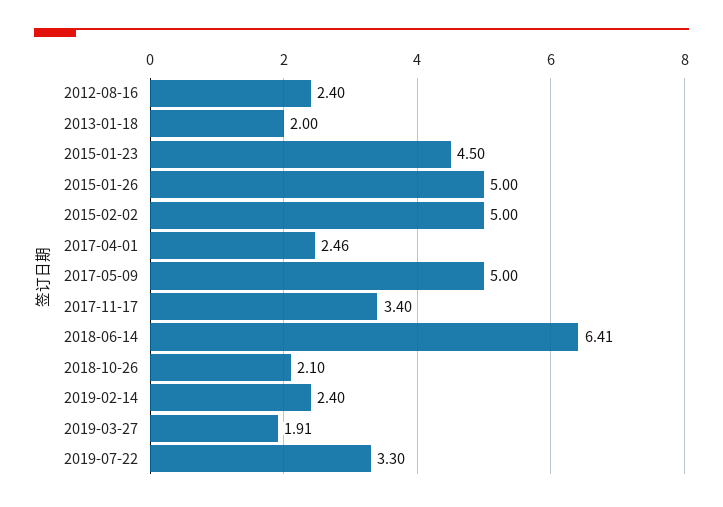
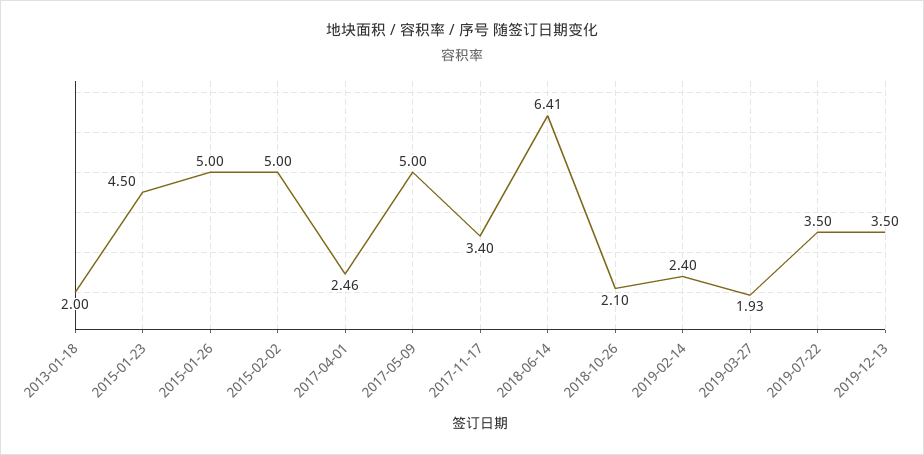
2012-08-16: 2.4 -> none
2019-03-27: 1.91 -> 1.93
2019-07-22: 3.3 -> 3.5
2019-12-13: none -> 3.5

